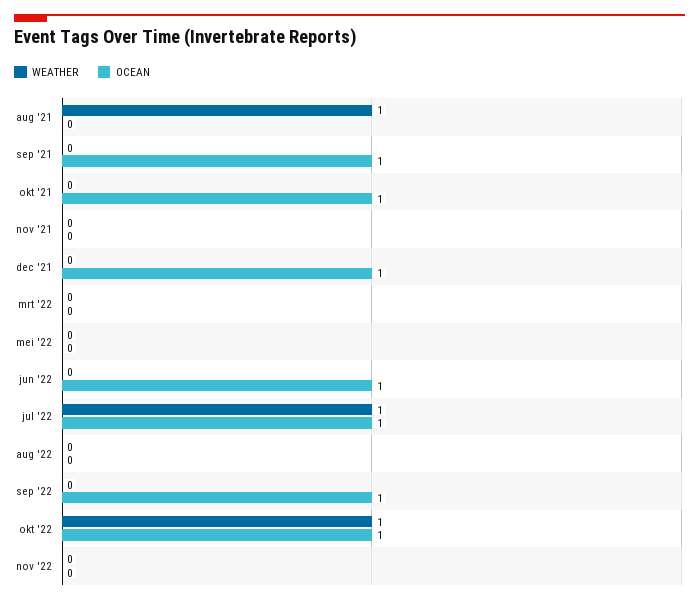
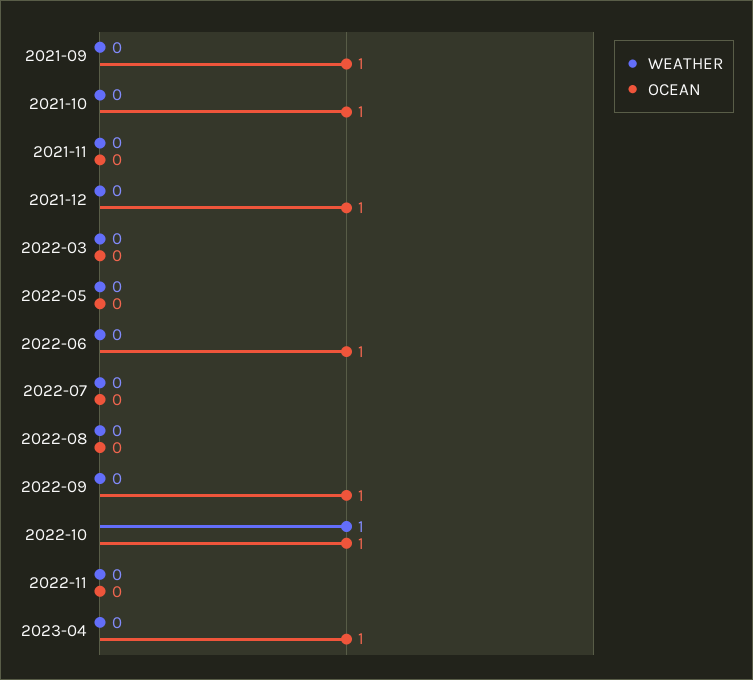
WEATHER, aug '21: 1 -> none
OCEAN, aug '21: 0 -> none
WEATHER, jul '22: 1 -> 0
OCEAN, jul '22: 1 -> 0
WEATHER, 2023-04: none -> 0
OCEAN, 2023-04: none -> 1

